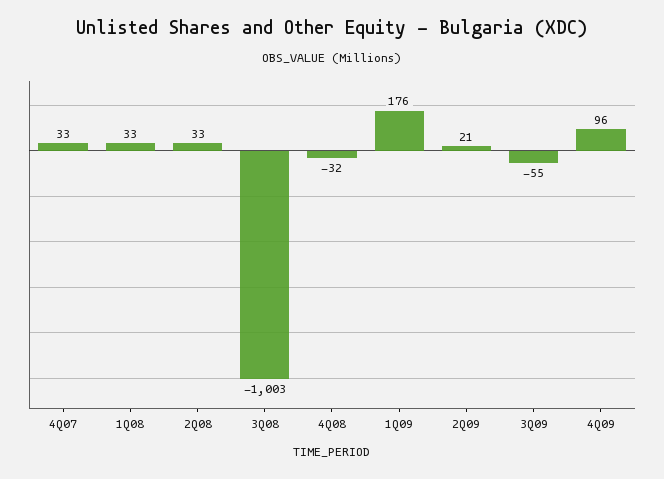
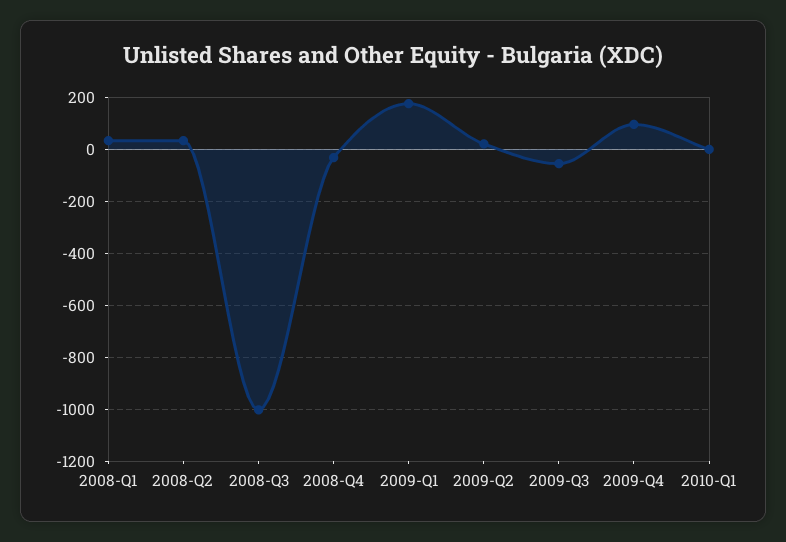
4Q07: 33 -> none
2010-Q1: none -> 0

